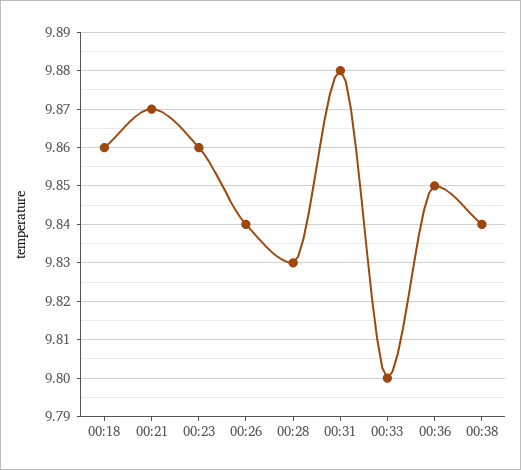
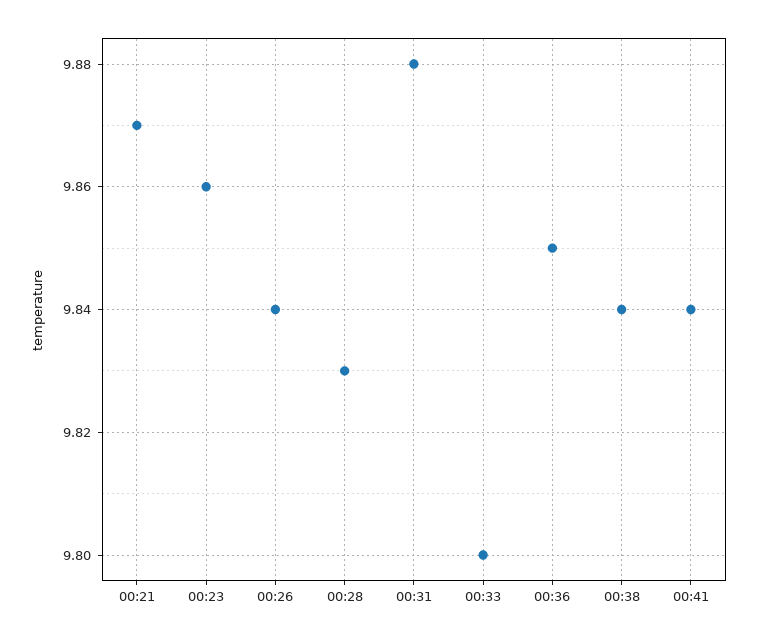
00:18: 9.86 -> none
00:41: none -> 9.84

